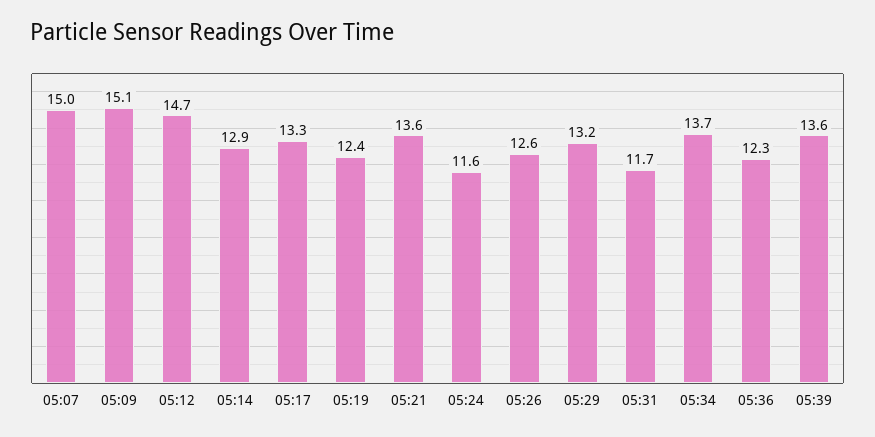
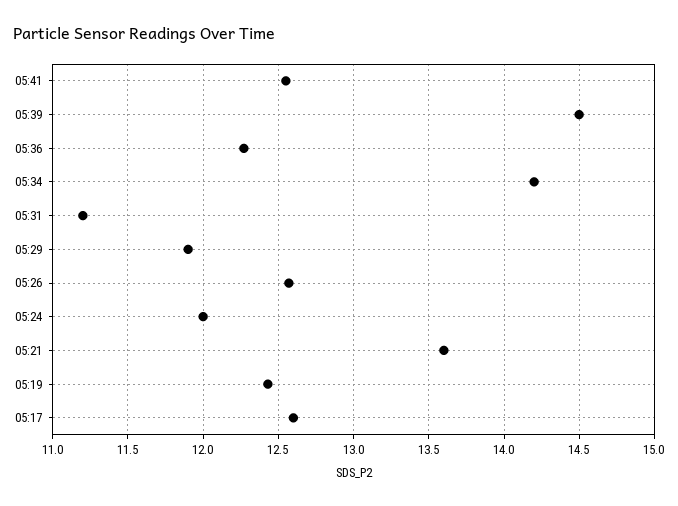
05:07: 15 -> none
05:09: 15.1 -> none
05:12: 14.7 -> none
05:14: 12.9 -> none
05:17: 13.3 -> 12.6
05:24: 11.6 -> 12
05:29: 13.2 -> 11.9
05:31: 11.7 -> 11.2
05:34: 13.7 -> 14.2
05:39: 13.6 -> 14.5
05:41: none -> 12.55

